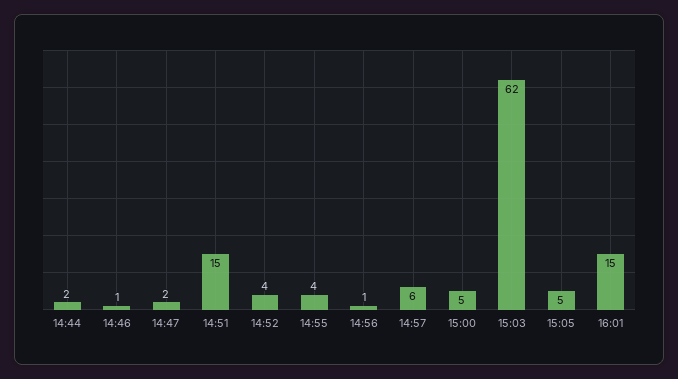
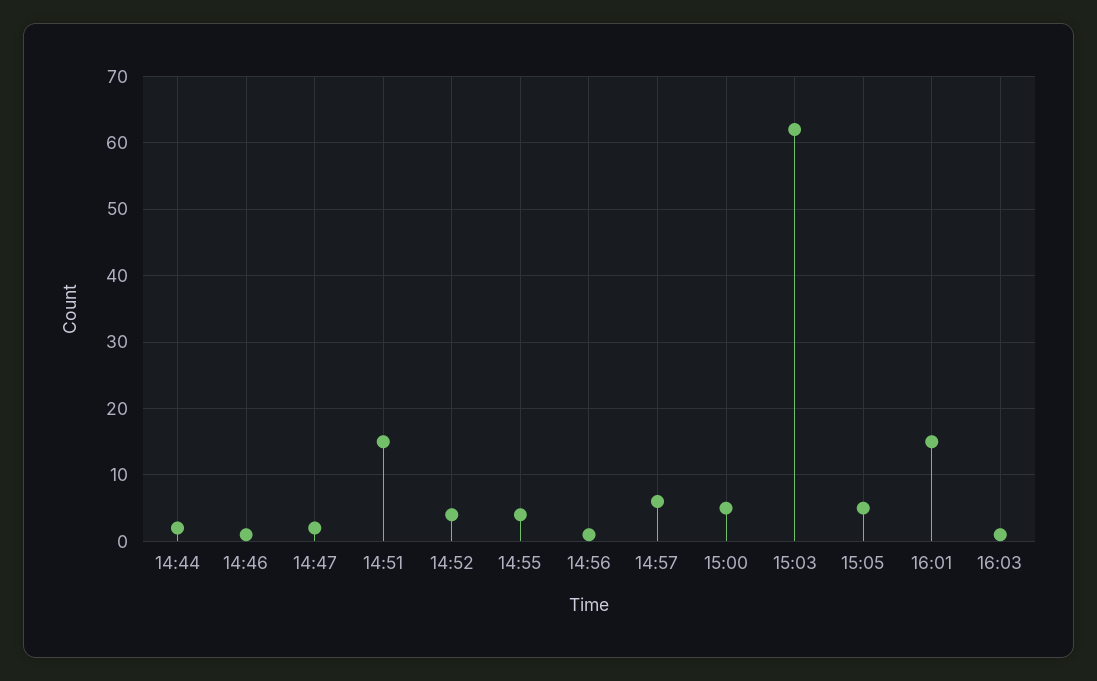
16:03: none -> 1

